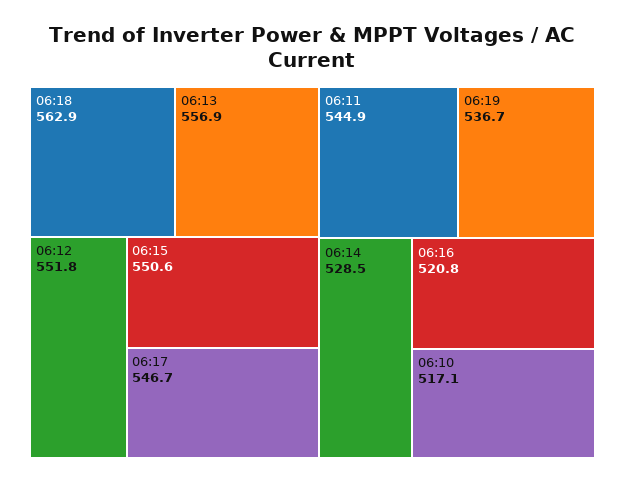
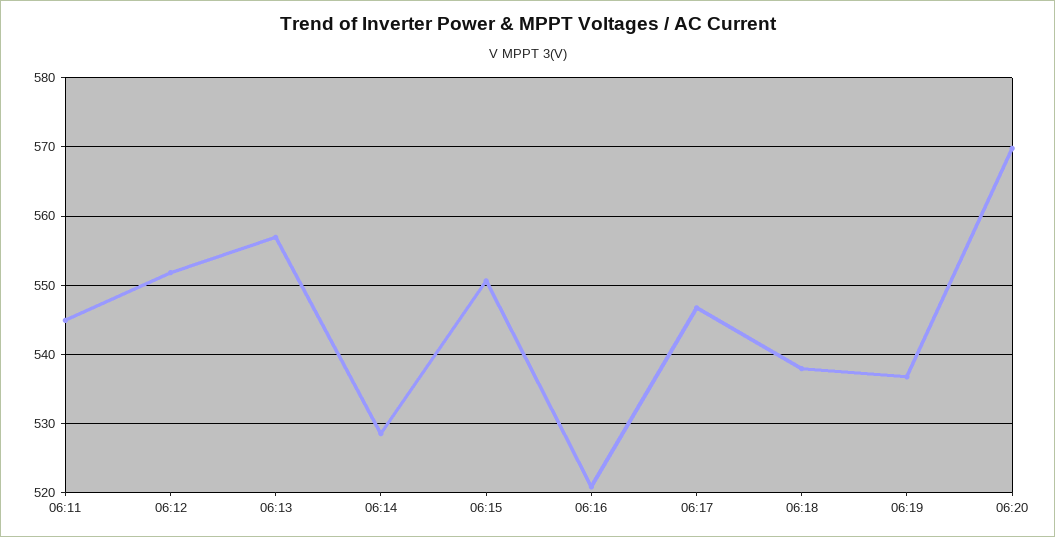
06:18: 562.9 -> 538
06:10: 517.1 -> none
06:20: none -> 570

